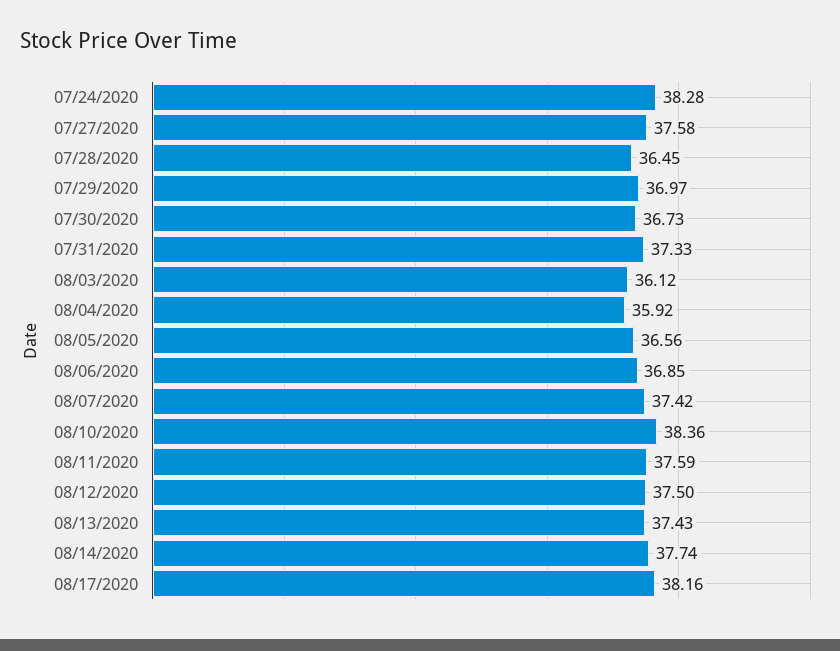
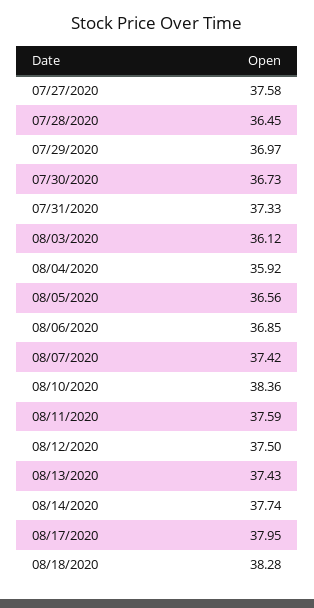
07/24/2020: 38.28 -> none
08/17/2020: 38.16 -> 37.95
08/18/2020: none -> 38.28

